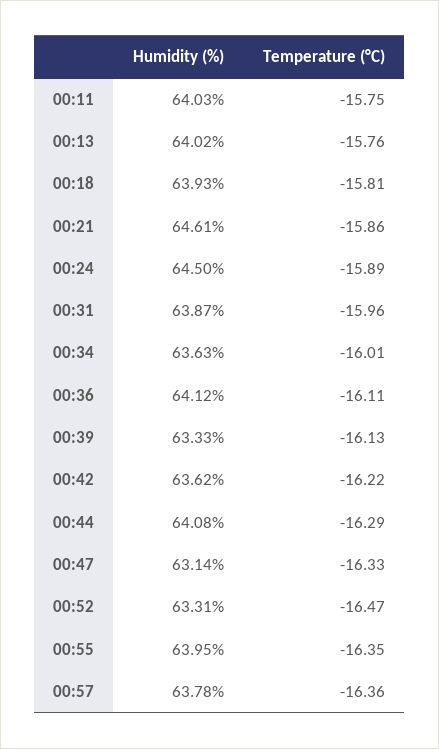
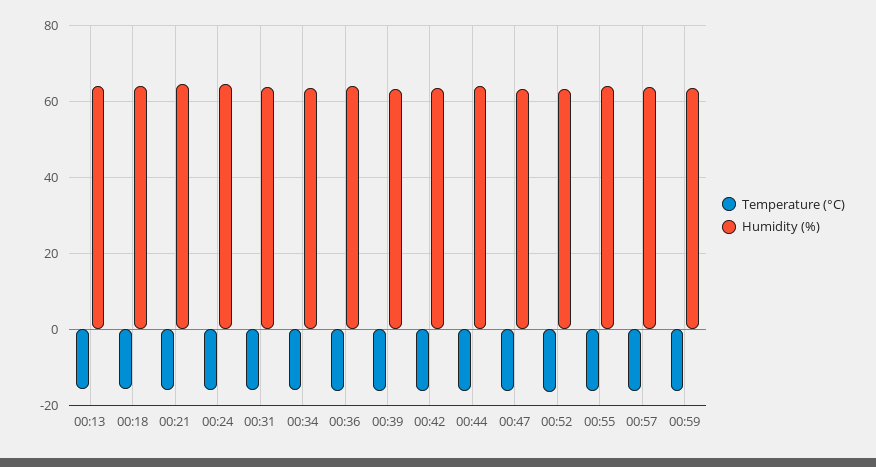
Humidity (%), 00:11: 64.03 -> none
Temperature (°C), 00:11: -15.75 -> none
Temperature (°C), 00:59: none -> -16
Humidity (%), 00:59: none -> 64

